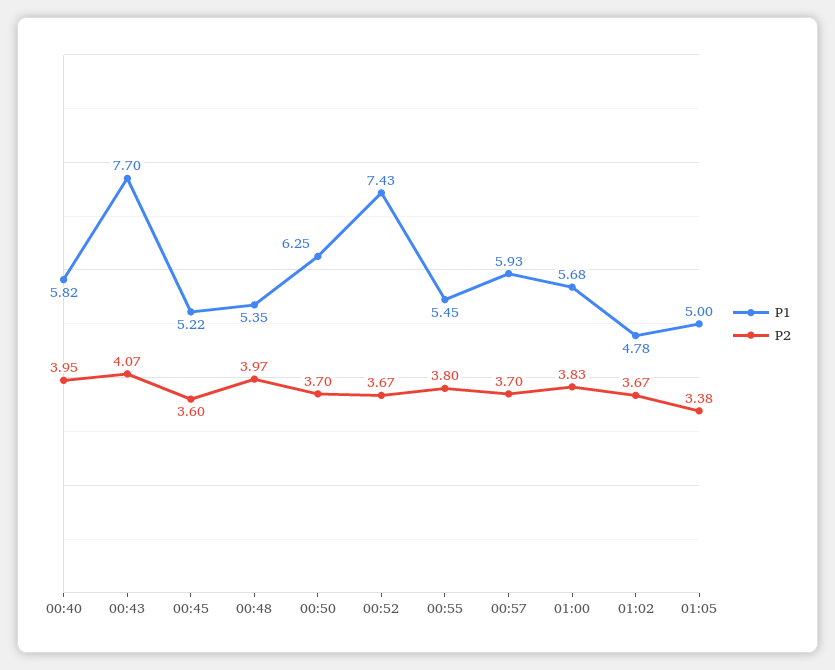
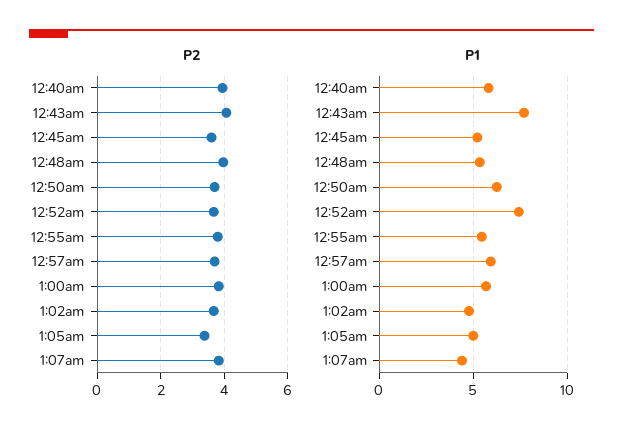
P2, 1:07am: none -> 3.8
P1, 1:07am: none -> 4.5

